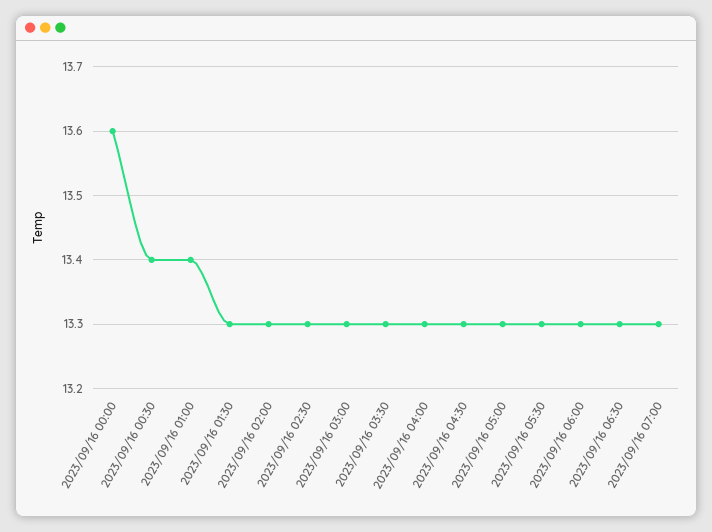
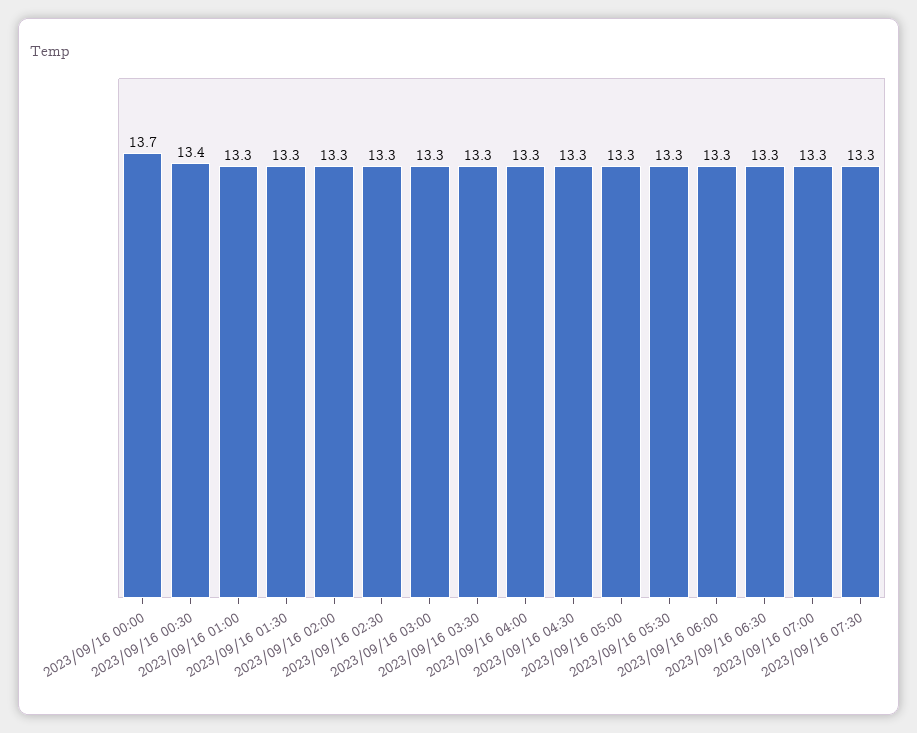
2023/09/16 00:00: 13.6 -> 13.7
2023/09/16 01:00: 13.4 -> 13.3
2023/09/16 07:30: none -> 13.3

